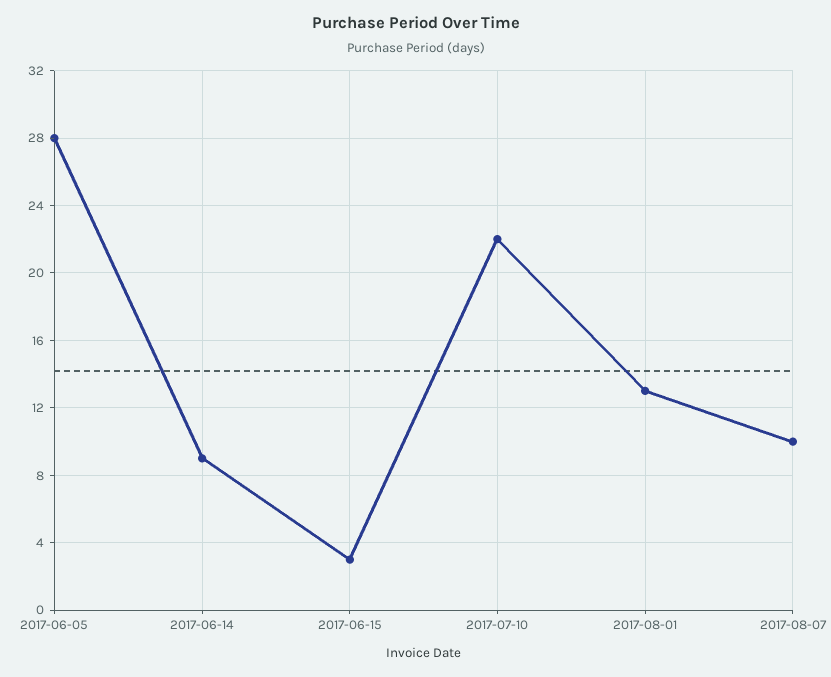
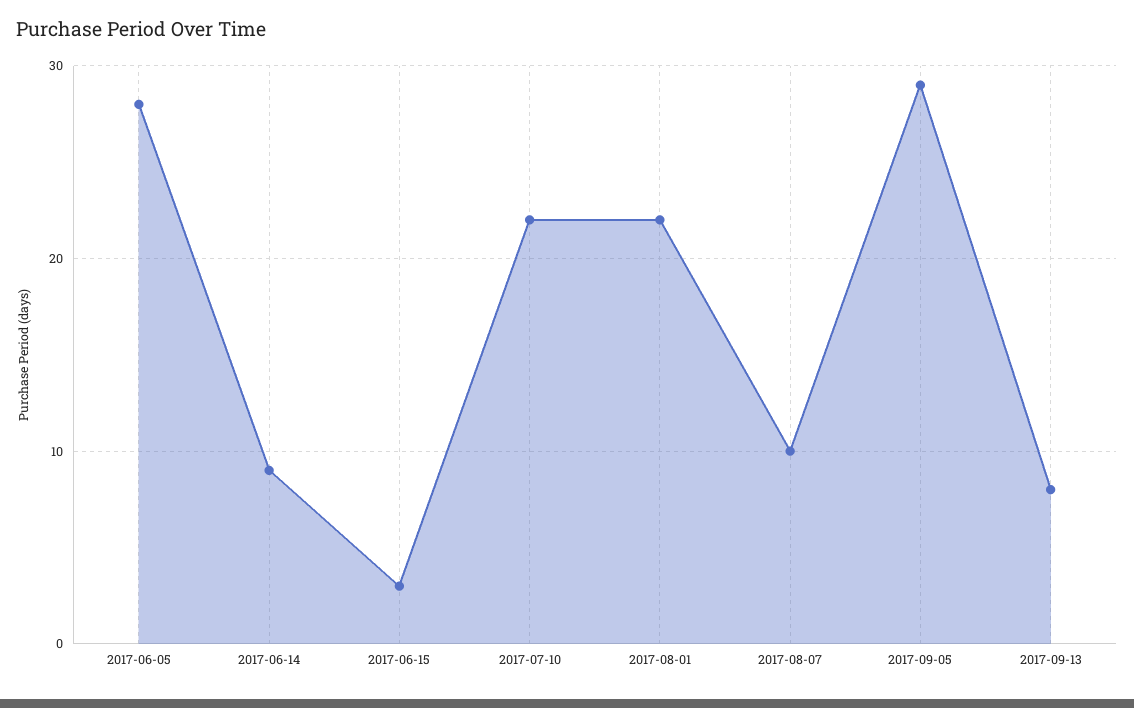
2017-08-01: 13 -> 22
2017-09-05: none -> 29
2017-09-13: none -> 8

